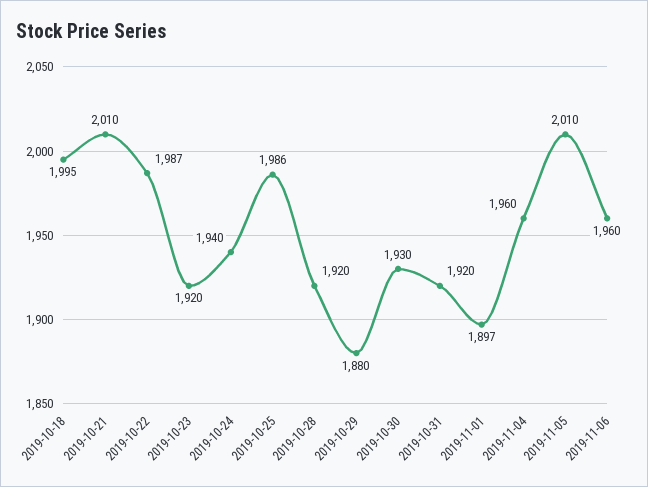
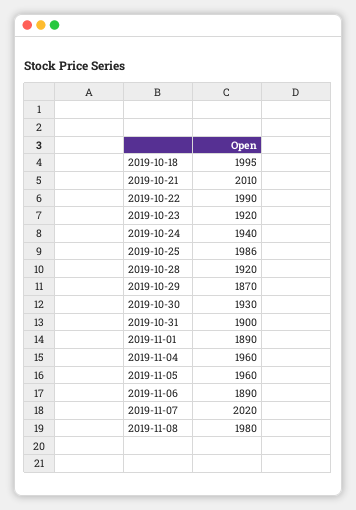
2019-10-22: 1987 -> 1990
2019-10-29: 1880 -> 1870
2019-10-31: 1920 -> 1900
2019-11-01: 1897 -> 1890
2019-11-05: 2010 -> 1960
2019-11-06: 1960 -> 1890
2019-11-07: none -> 2020
2019-11-08: none -> 1980

